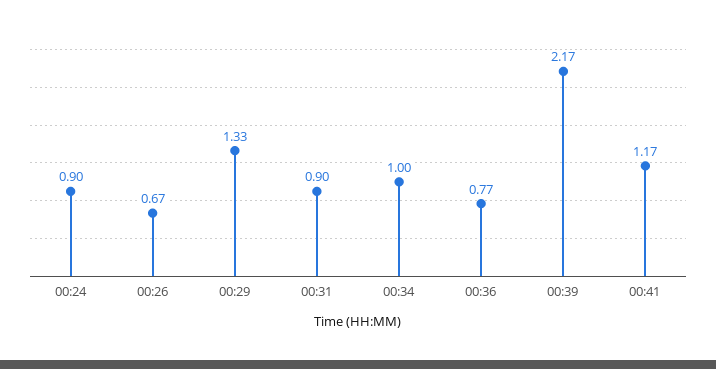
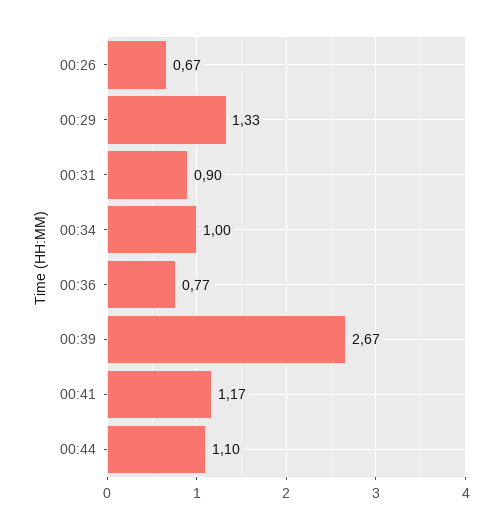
00:24: 0.9 -> none
00:39: 2.17 -> 2.67
00:44: none -> 1.1

